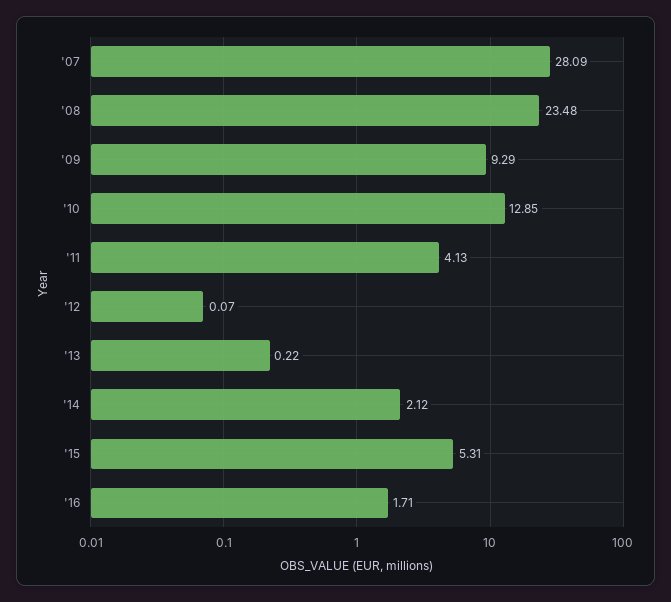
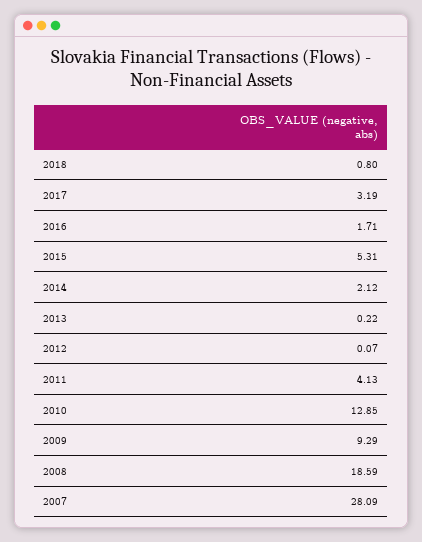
'08: 23.48 -> 18.59
2018: none -> 0.8
2017: none -> 3.19

